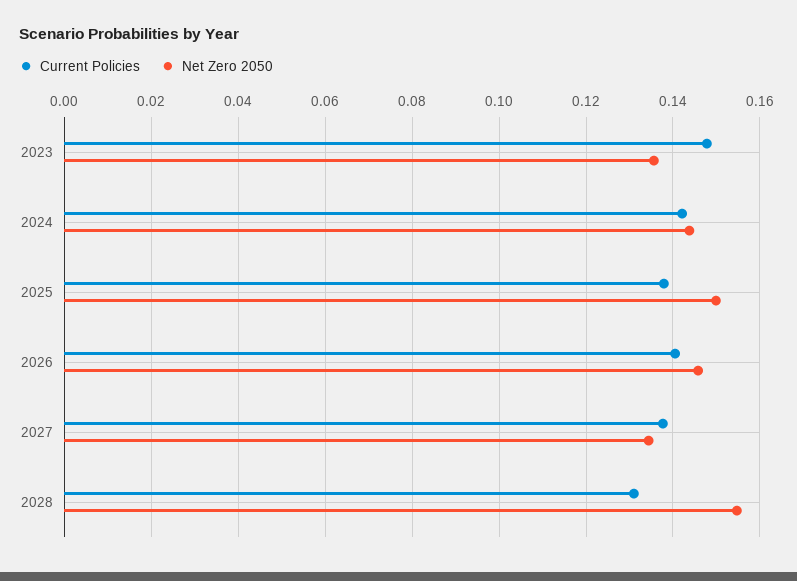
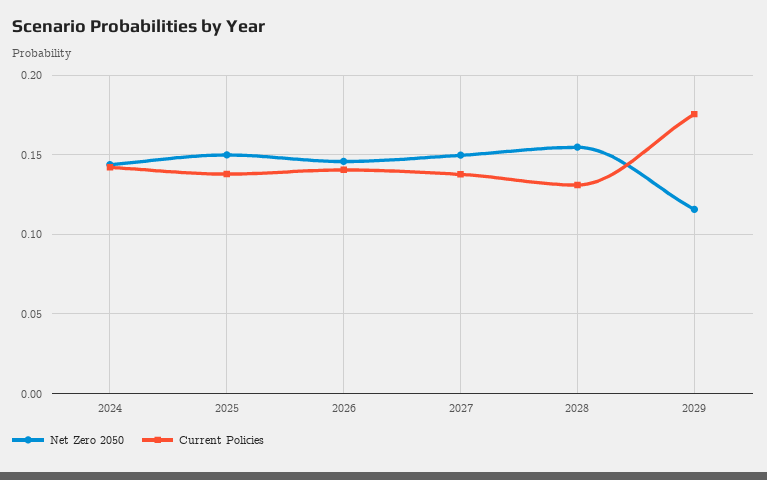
Current Policies, 2023: 0.148 -> none
Net Zero 2050, 2023: 0.136 -> none
Net Zero 2050, 2027: 0.134 -> 0.15
Net Zero 2050, 2029: none -> 0.115
Current Policies, 2029: none -> 0.175

